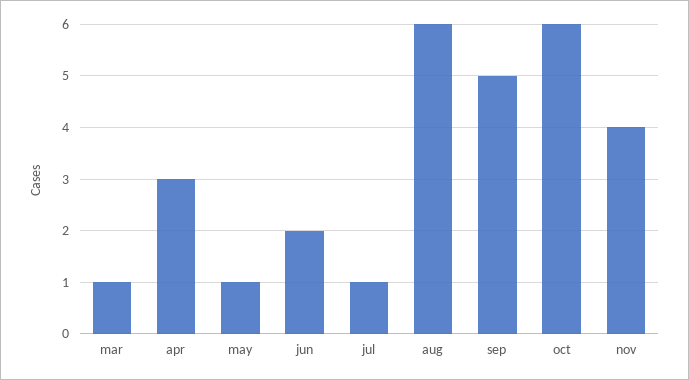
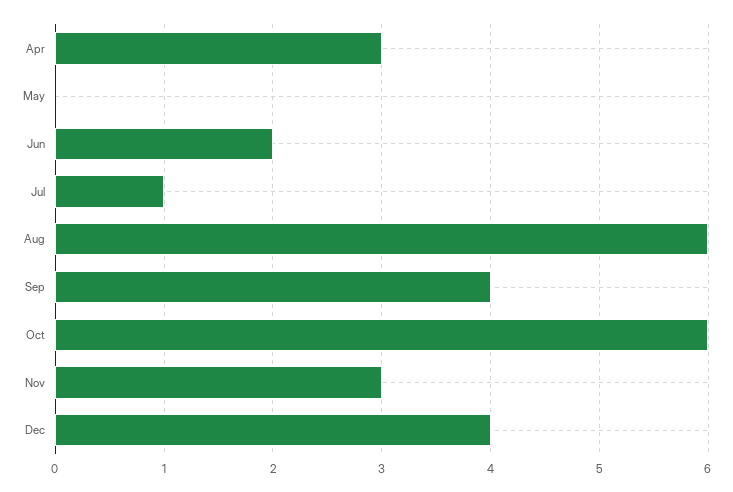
mar: 1 -> none
may: 1 -> 0
sep: 5 -> 4
nov: 4 -> 3
Dec: none -> 4

